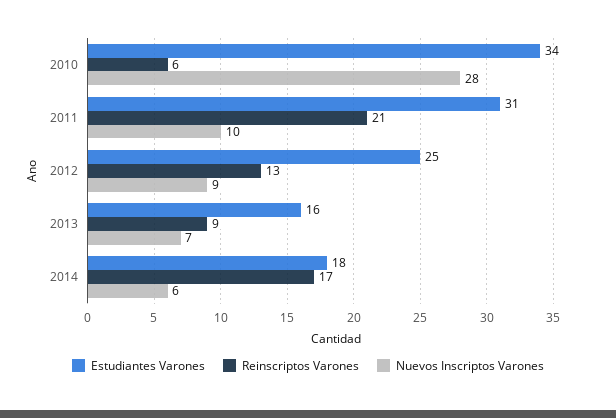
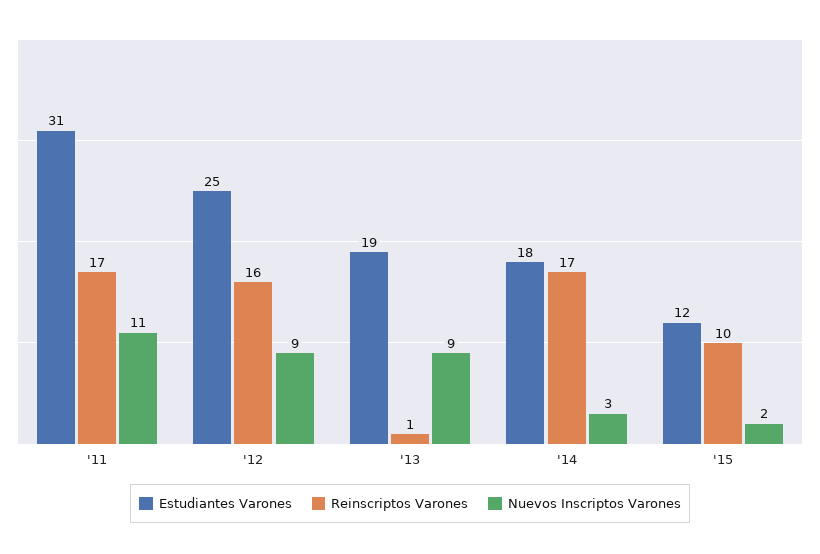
Estudiantes Varones, 2010: 34 -> none
Reinscriptos Varones, 2010: 6 -> none
Nuevos Inscriptos Varones, 2010: 28 -> none
Reinscriptos Varones, 2011: 21 -> 17
Nuevos Inscriptos Varones, 2011: 10 -> 11
Reinscriptos Varones, 2012: 13 -> 16
Estudiantes Varones, 2013: 16 -> 19
Reinscriptos Varones, 2013: 9 -> 1
Nuevos Inscriptos Varones, 2013: 7 -> 9
Nuevos Inscriptos Varones, 2014: 6 -> 3
Estudiantes Varones, '15: none -> 12
Reinscriptos Varones, '15: none -> 10
Nuevos Inscriptos Varones, '15: none -> 2

